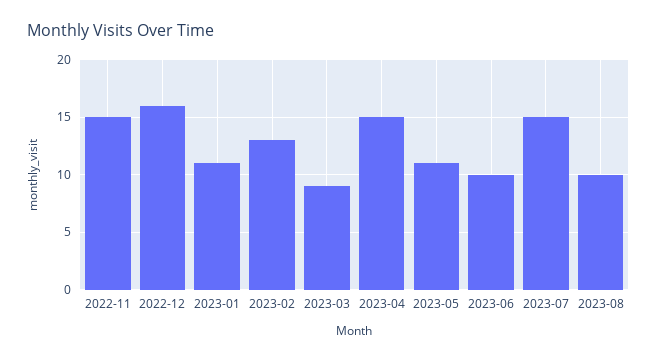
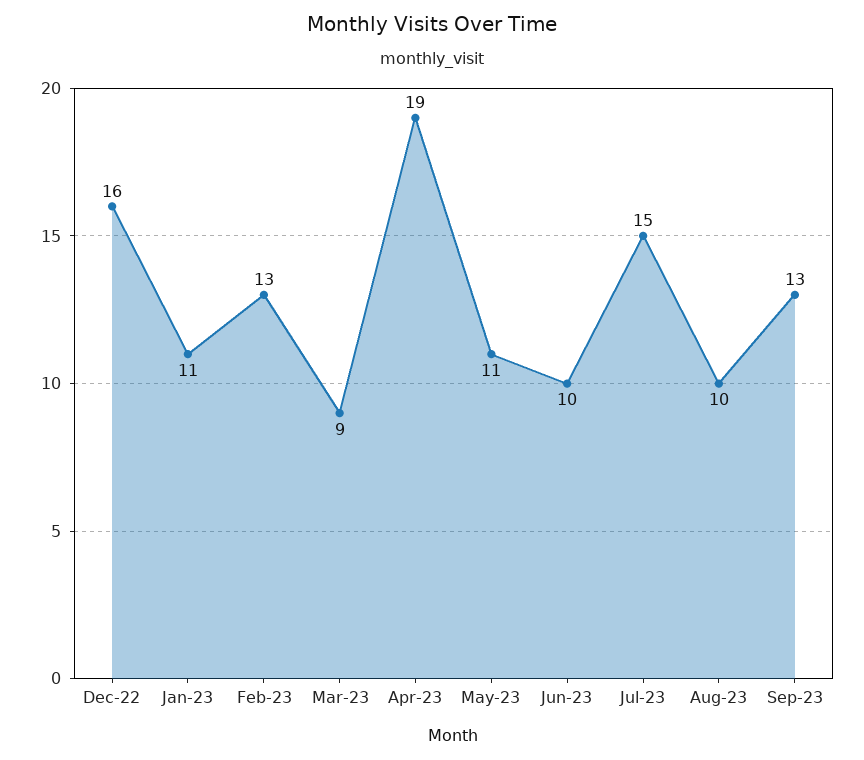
2022-11: 15 -> none
2023-04: 15 -> 19
Sep-23: none -> 13

